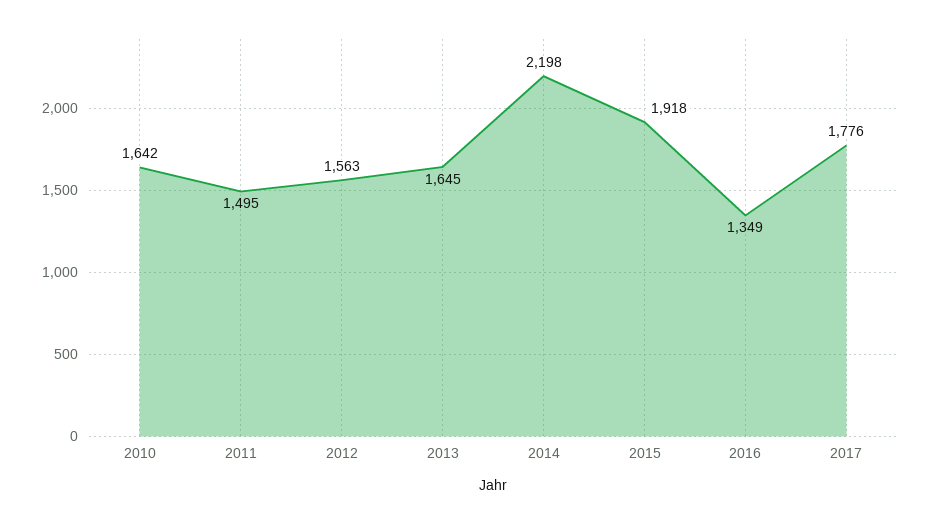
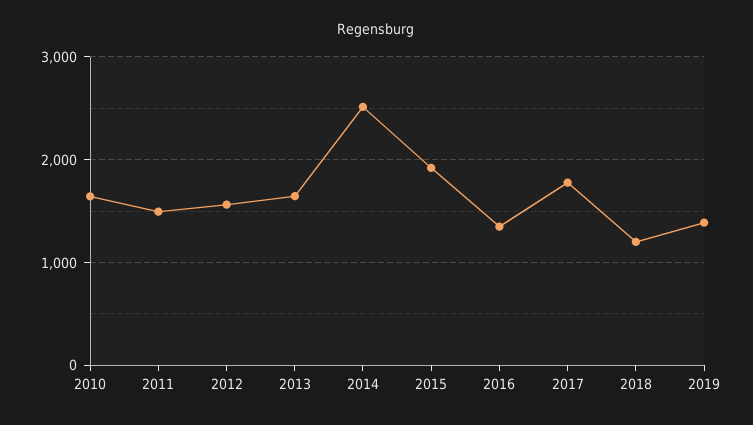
2014: 2198 -> 2500
2018: none -> 1200
2019: none -> 1400

